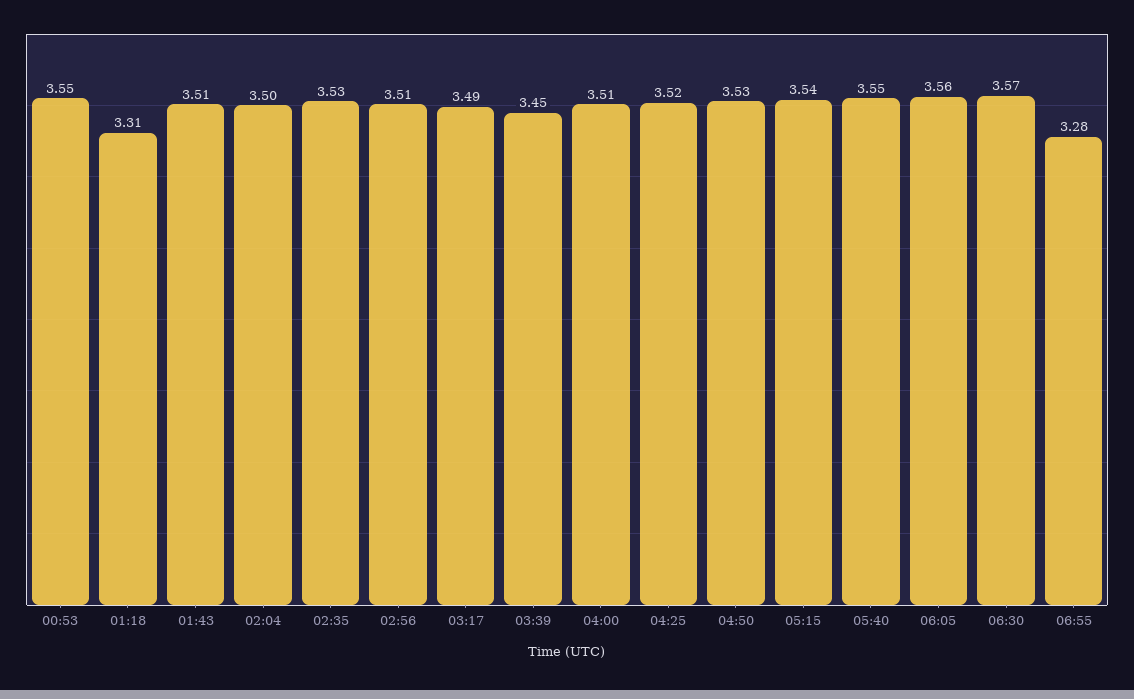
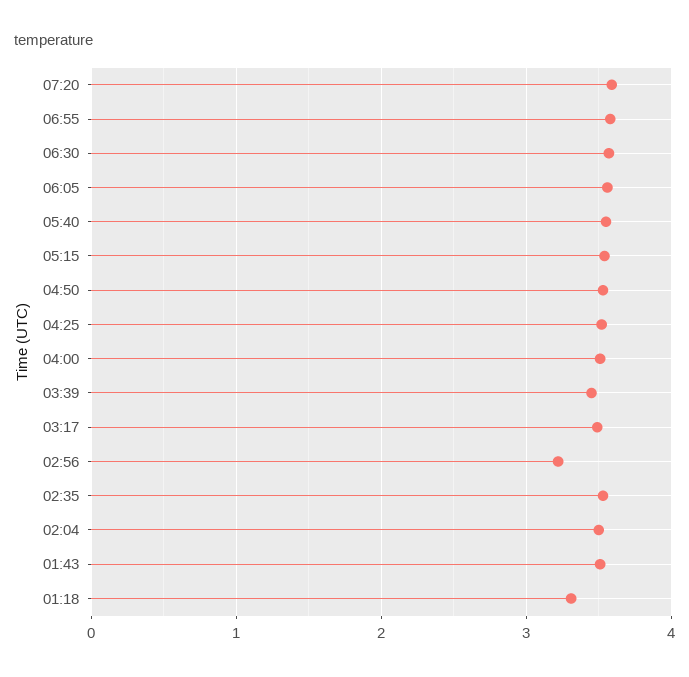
00:53: 3.55 -> none
02:56: 3.51 -> 3.2
06:55: 3.28 -> 3.6
07:20: none -> 3.6

